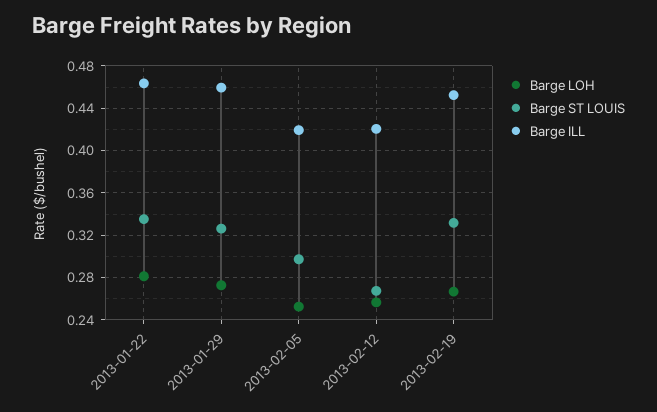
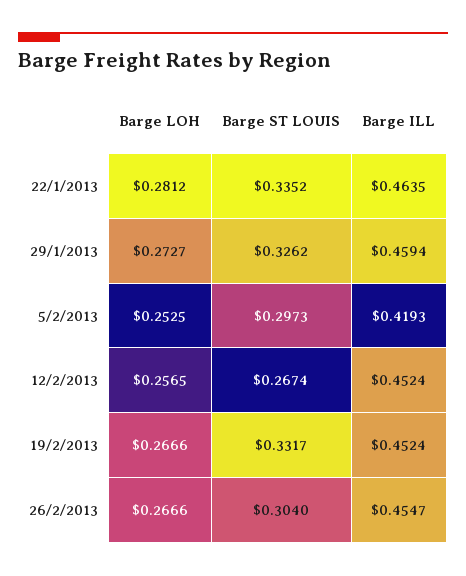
Barge ILL, 2013-02-12: 0.42 -> 0.4524
Barge LOH, 26/2/2013: none -> 0.2666
Barge ST LOUIS, 26/2/2013: none -> 0.304
Barge ILL, 26/2/2013: none -> 0.4547

